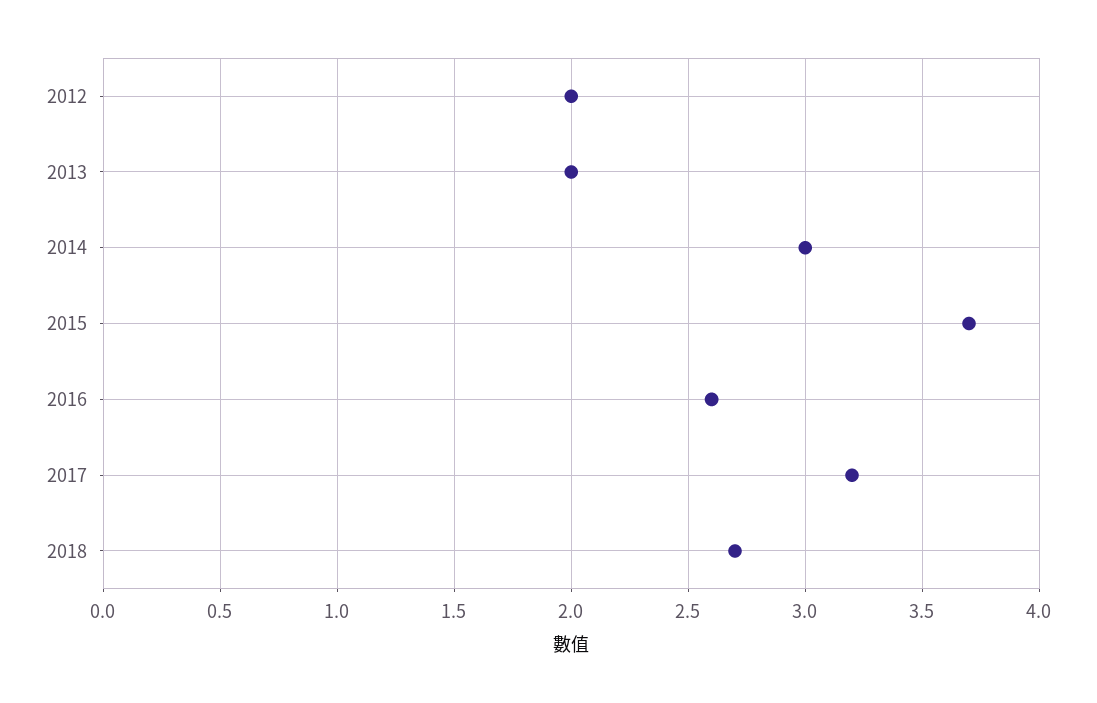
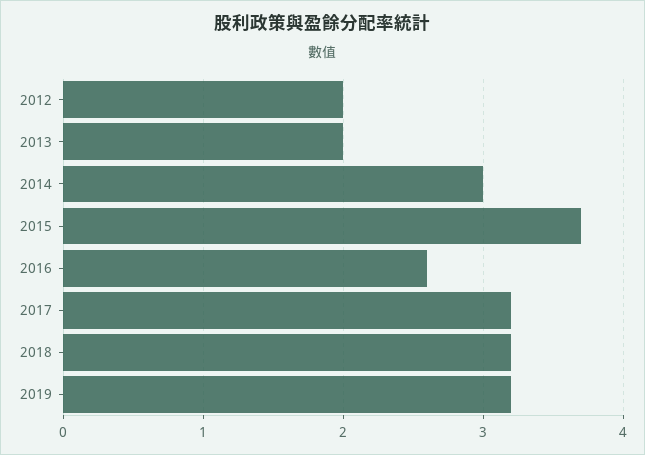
2018: 2.7 -> 3.2
2019: none -> 3.2

